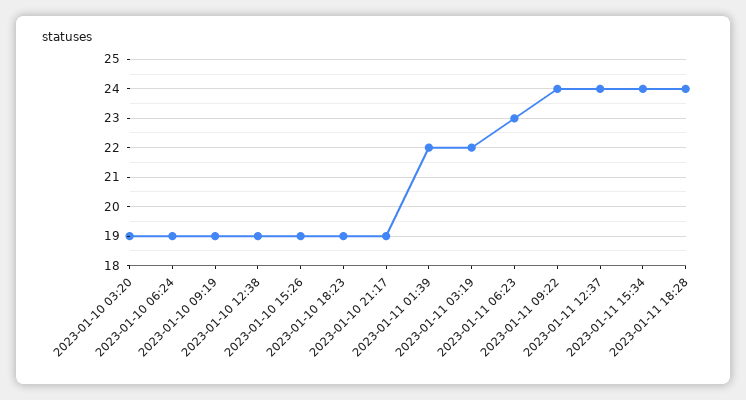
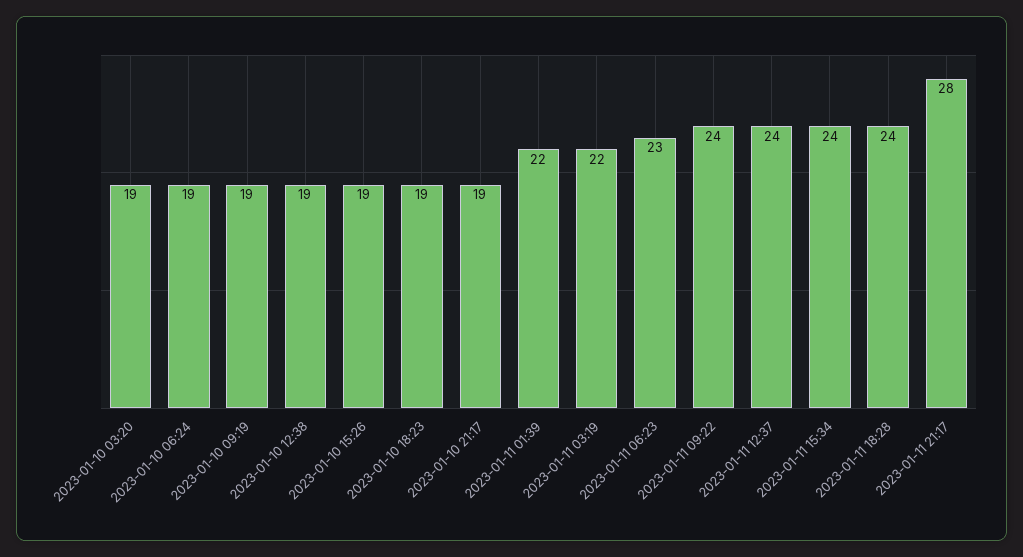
2023-01-11 21:17: none -> 28

